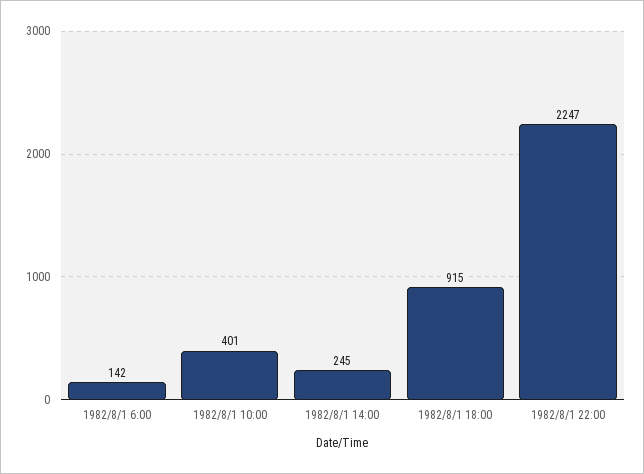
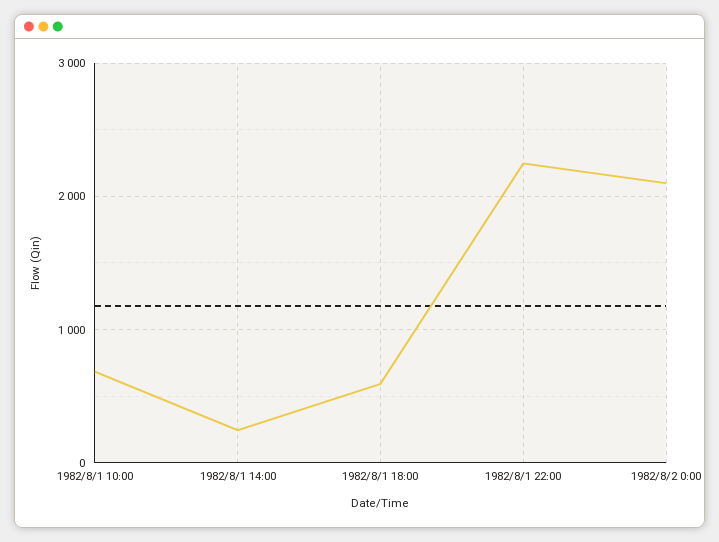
1982/8/1 6:00: 142 -> none
1982/8/1 10:00: 401 -> 700
1982/8/1 18:00: 915 -> 600
1982/8/2 0:00: none -> 2100

